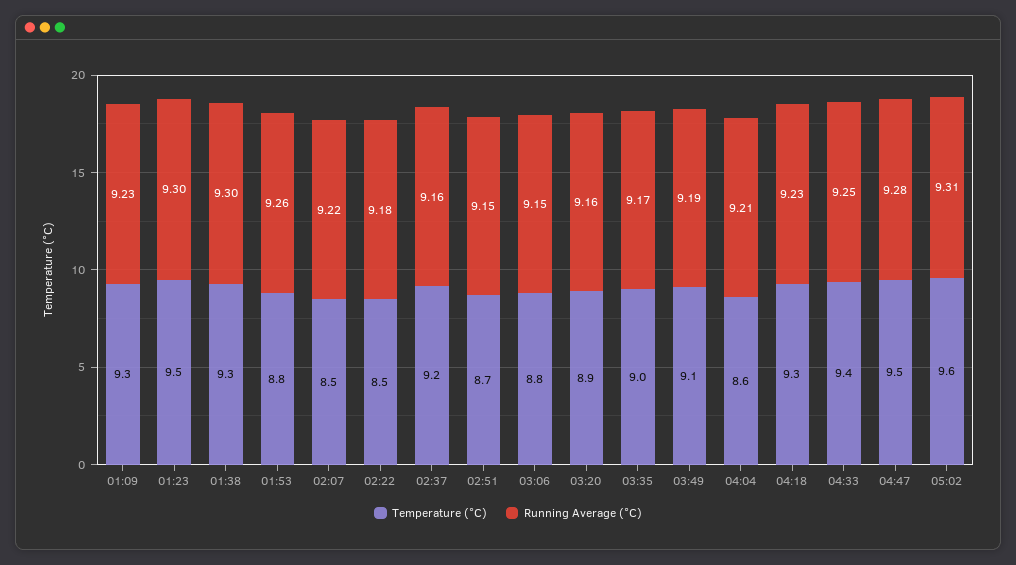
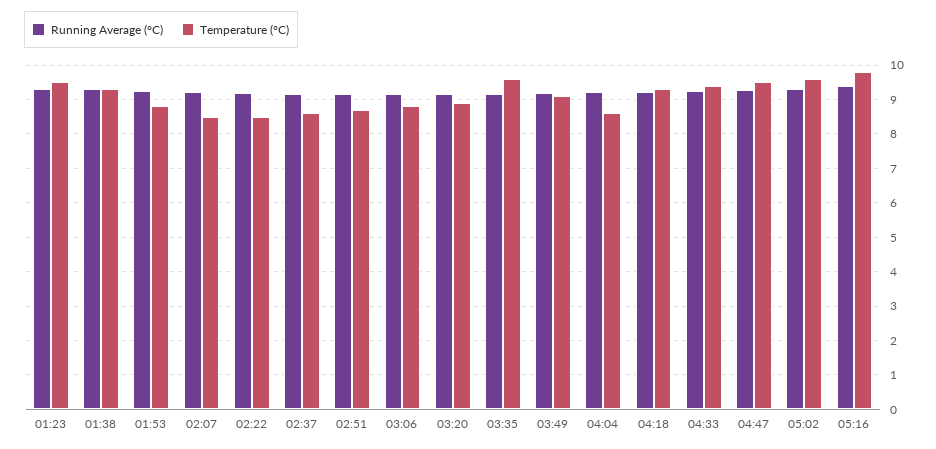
Temperature (°C), 01:09: 9.3 -> none
Running Average (°C), 01:09: 9.23 -> none
Temperature (°C), 02:37: 9.2 -> 8.6
Temperature (°C), 03:35: 9 -> 9.6
Running Average (°C), 05:16: none -> 9.4
Temperature (°C), 05:16: none -> 9.8

